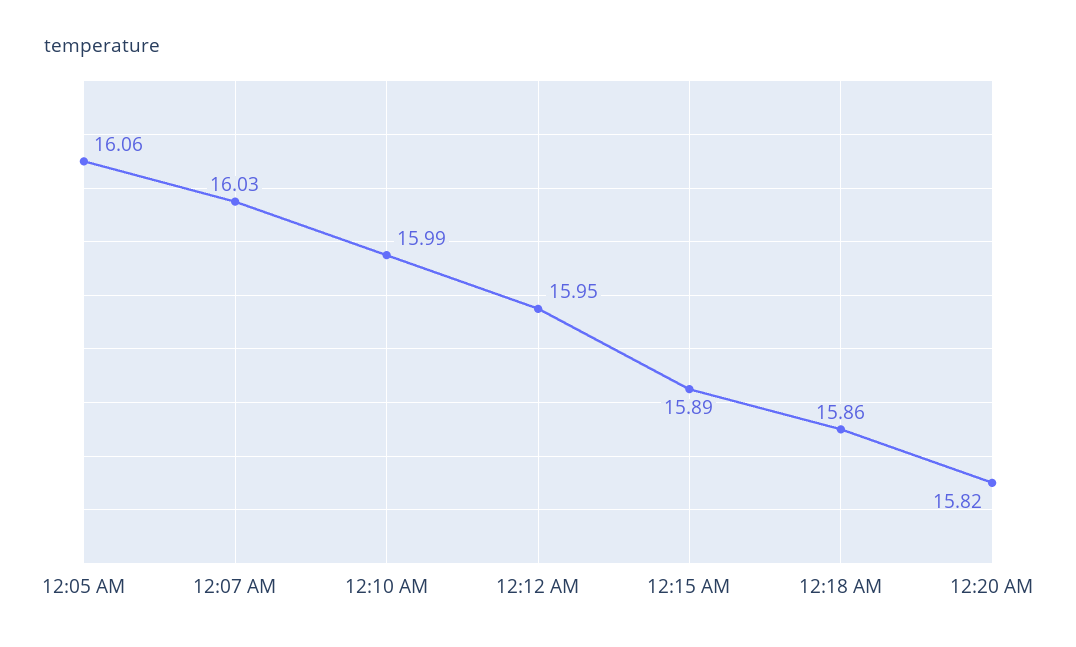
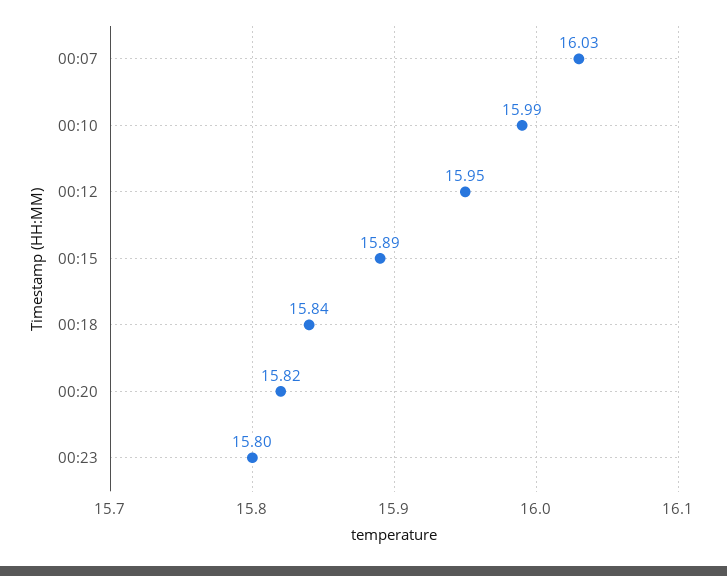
12:05 AM: 16.06 -> none
12:18 AM: 15.86 -> 15.84
00:23: none -> 15.8

